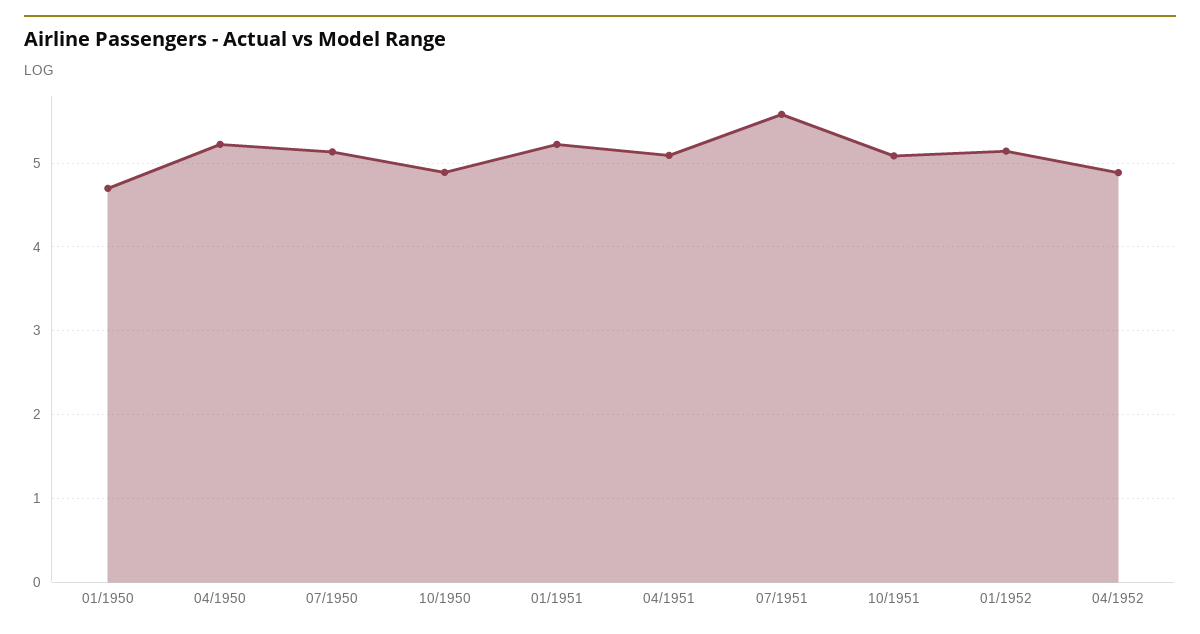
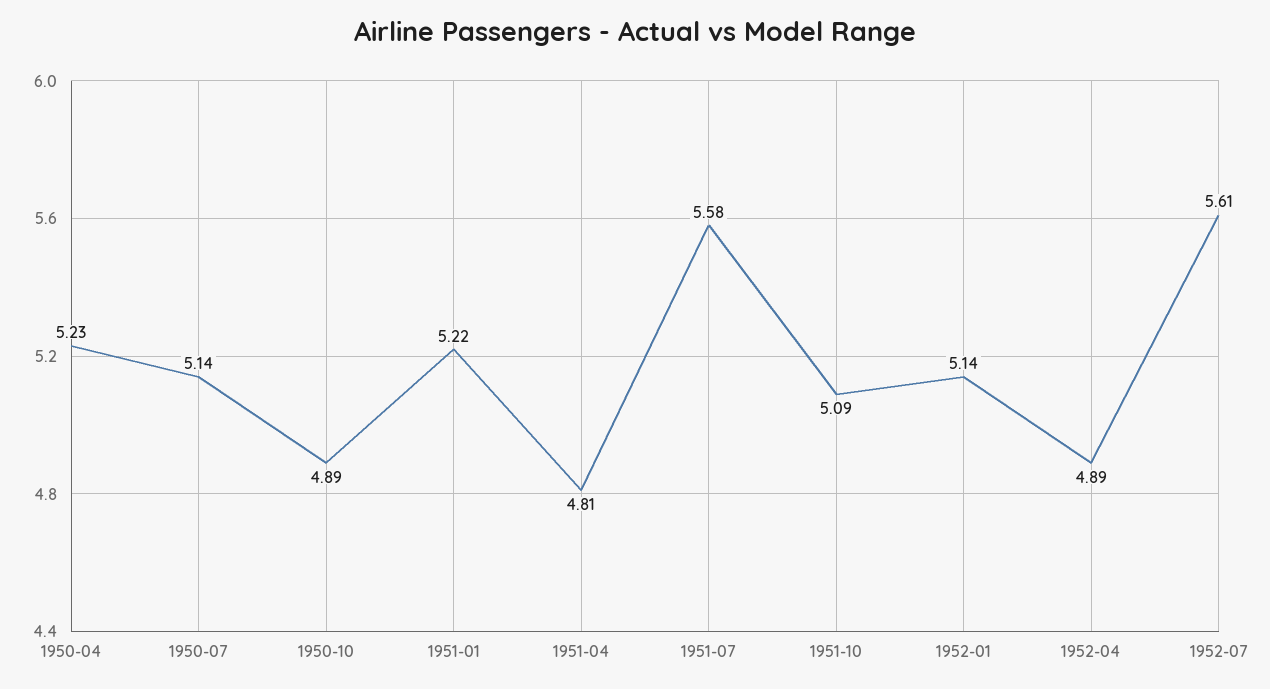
01/1950: 4.7 -> none
04/1951: 5.1 -> 4.81
1952-07: none -> 5.61

